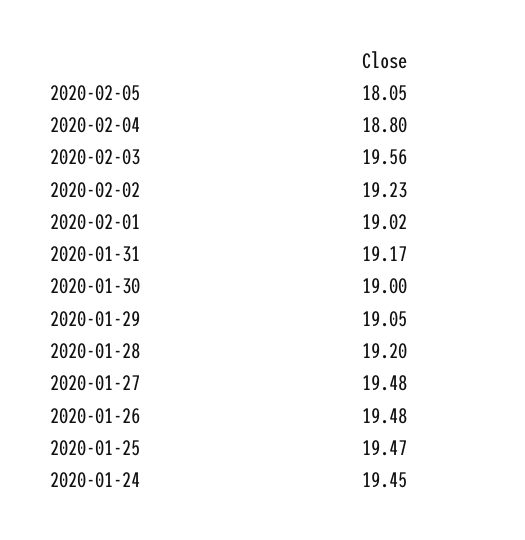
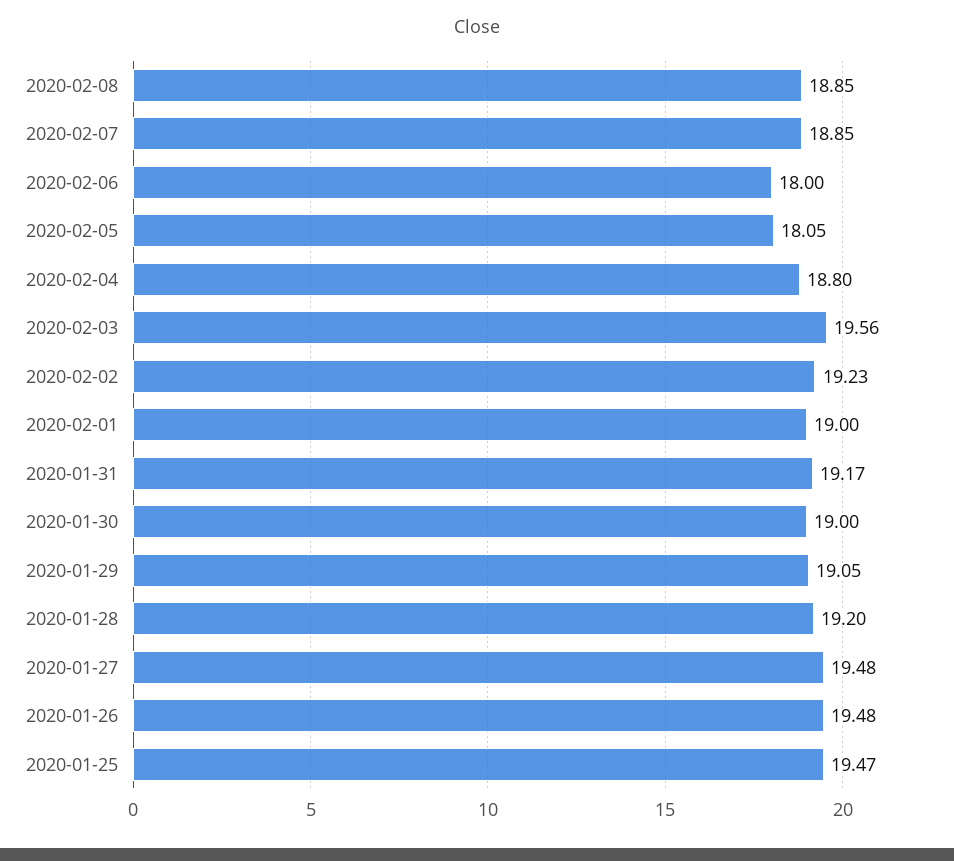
2020-02-01: 19.02 -> 19
2020-01-24: 19.45 -> none
2020-02-08: none -> 18.85
2020-02-07: none -> 18.85
2020-02-06: none -> 18

